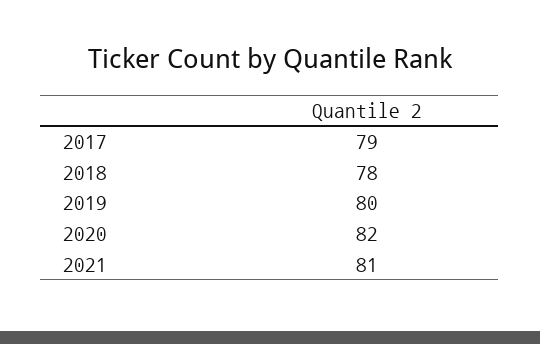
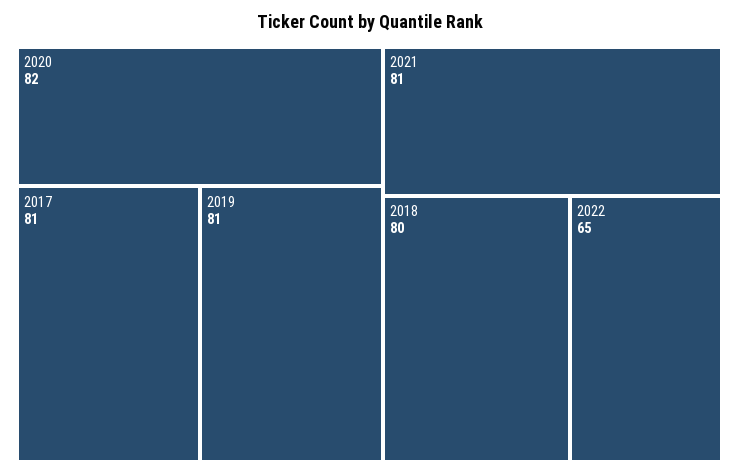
2017: 79 -> 81
2018: 78 -> 80
2019: 80 -> 81
2022: none -> 65

